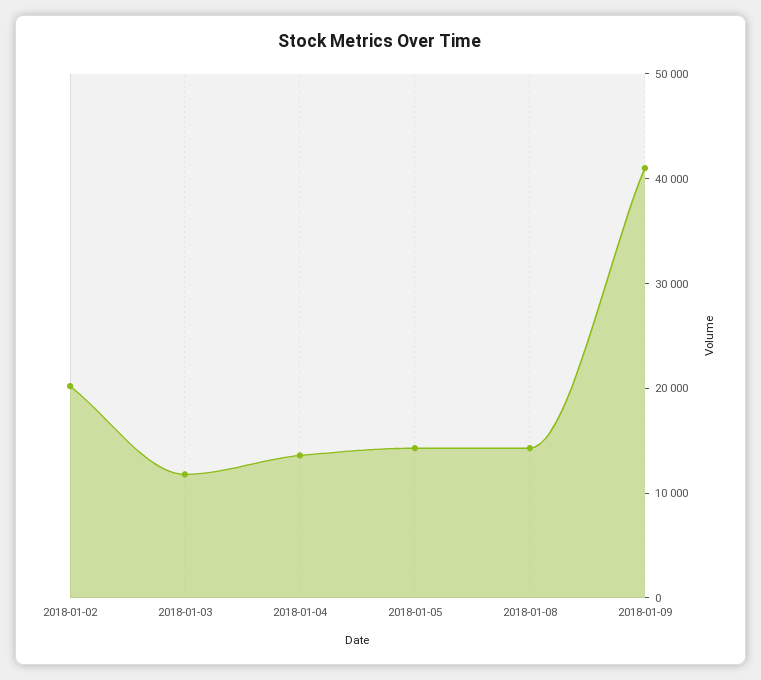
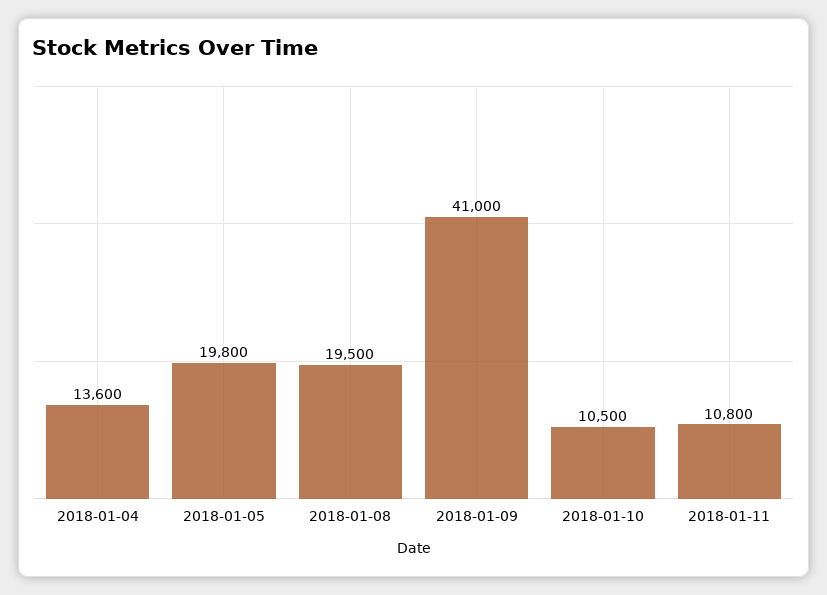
2018-01-02: 20000 -> none
2018-01-03: 12000 -> none
2018-01-05: 14000 -> 19800
2018-01-08: 14000 -> 19500
2018-01-10: none -> 10500
2018-01-11: none -> 10800

